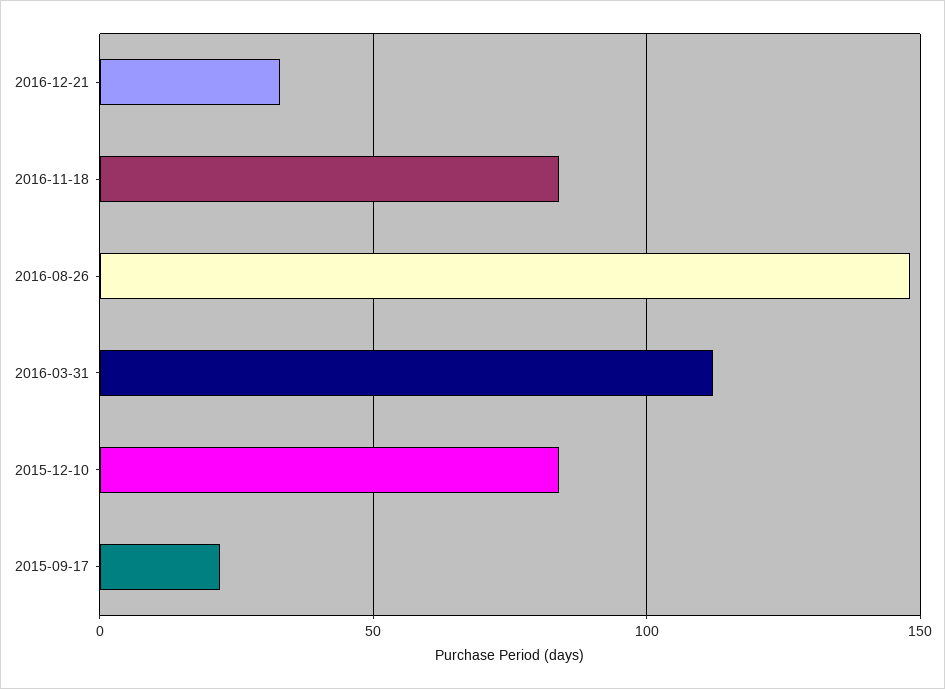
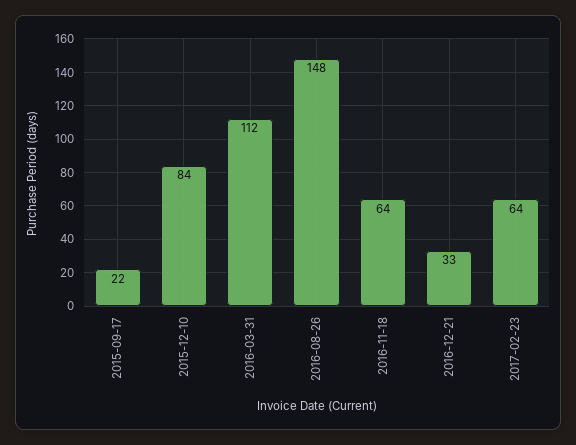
2016-11-18: 85 -> 64
2017-02-23: none -> 64

